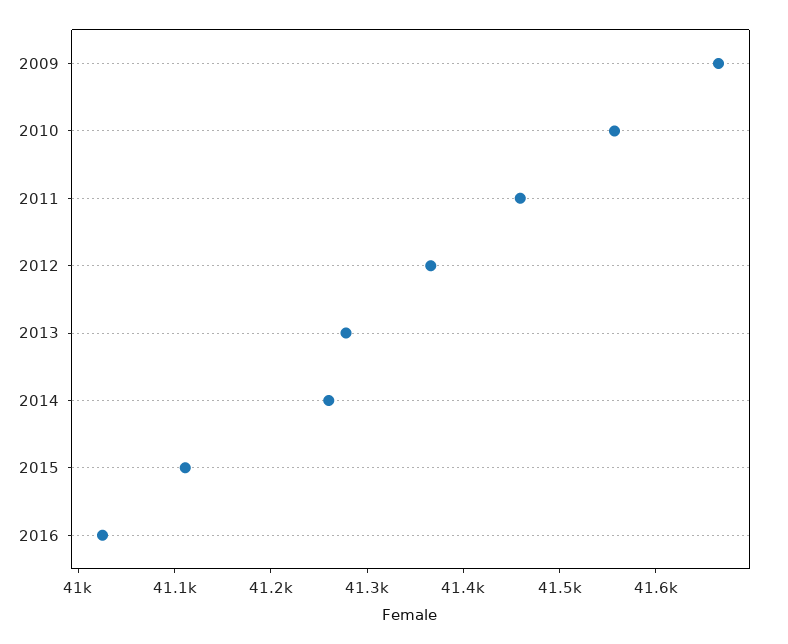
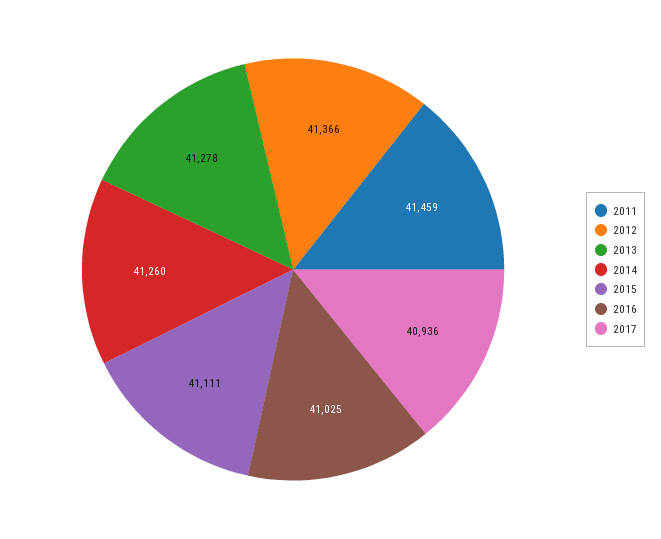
2009: 41660 -> none
2010: 41560 -> none
2017: none -> 40936

